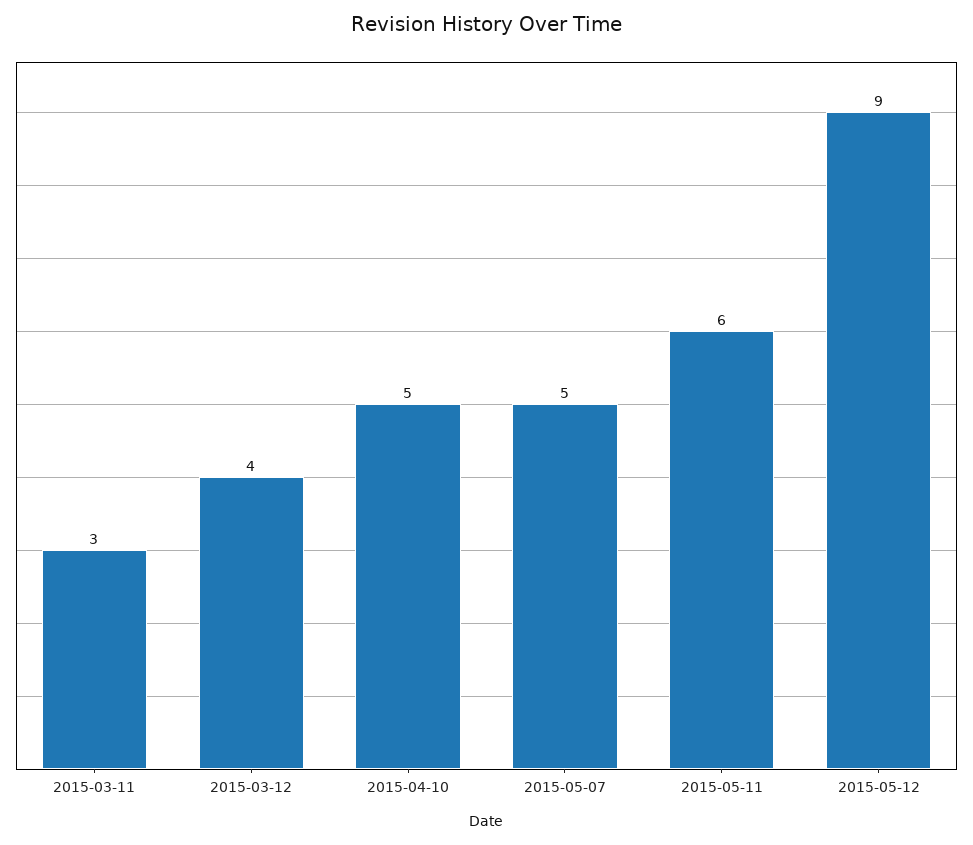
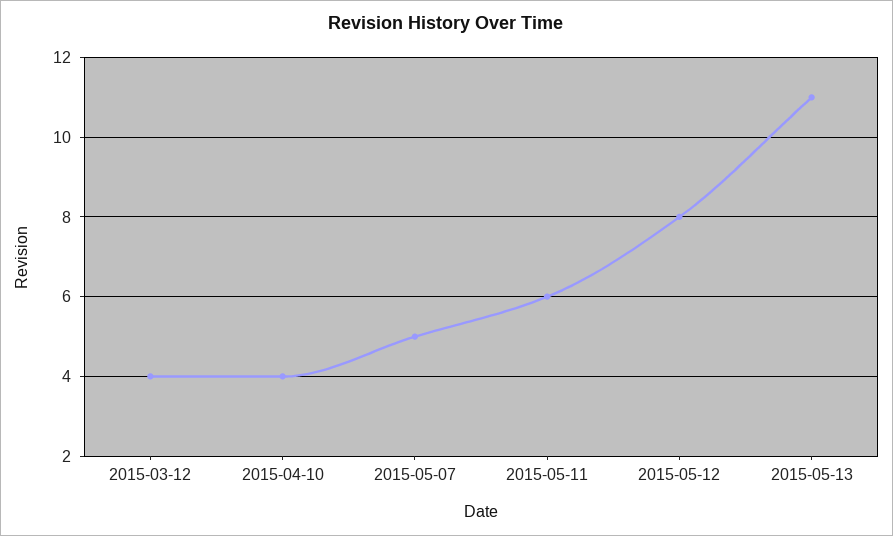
2015-03-11: 3 -> none
2015-04-10: 5 -> 4
2015-05-12: 9 -> 8
2015-05-13: none -> 11

